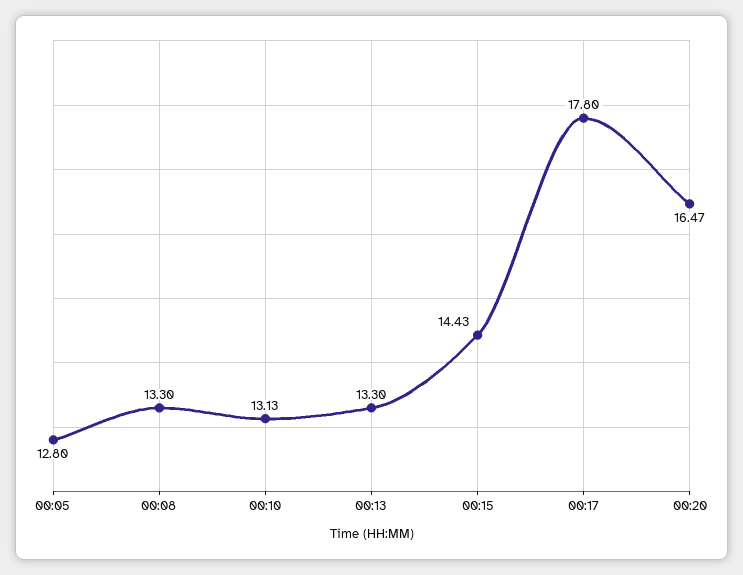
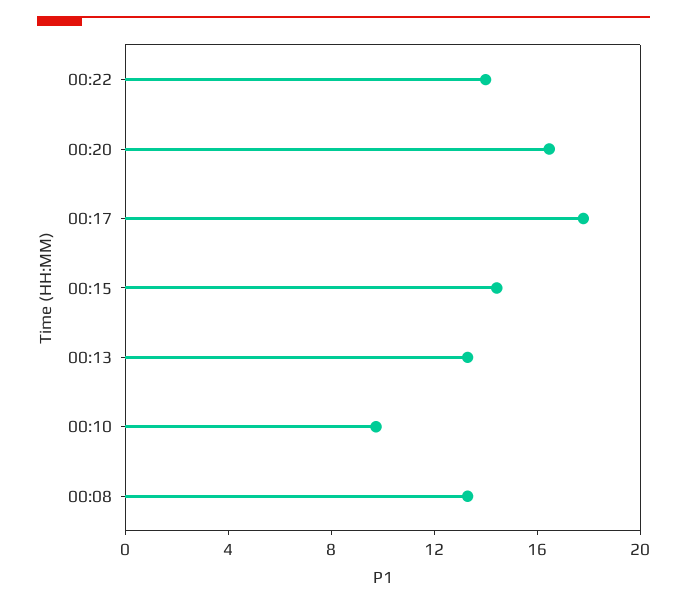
00:05: 12.8 -> none
00:10: 13.13 -> 10
00:22: none -> 14

